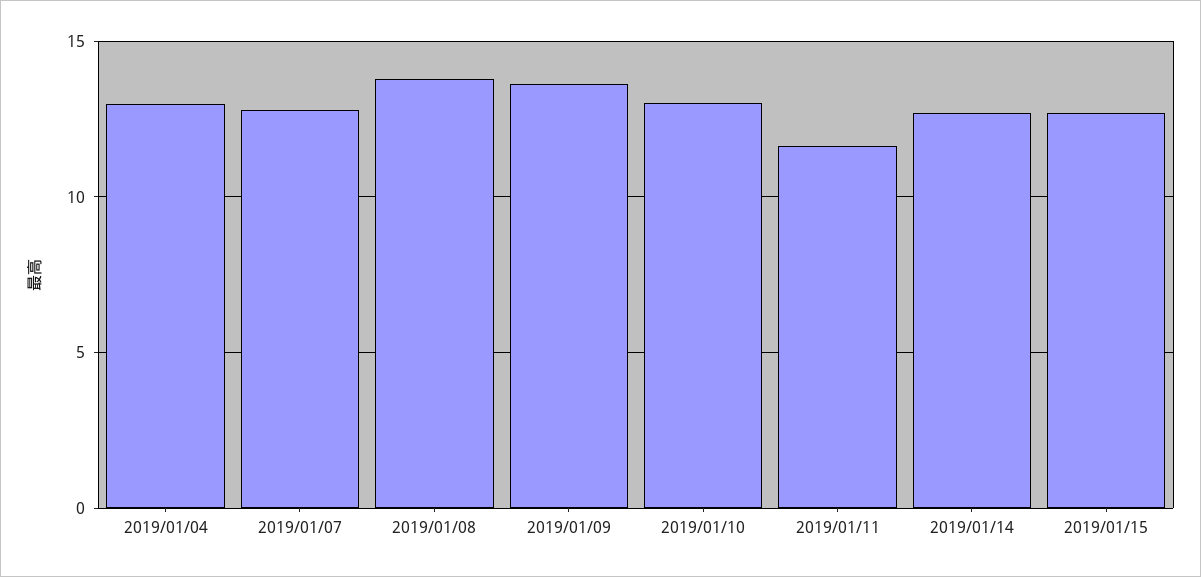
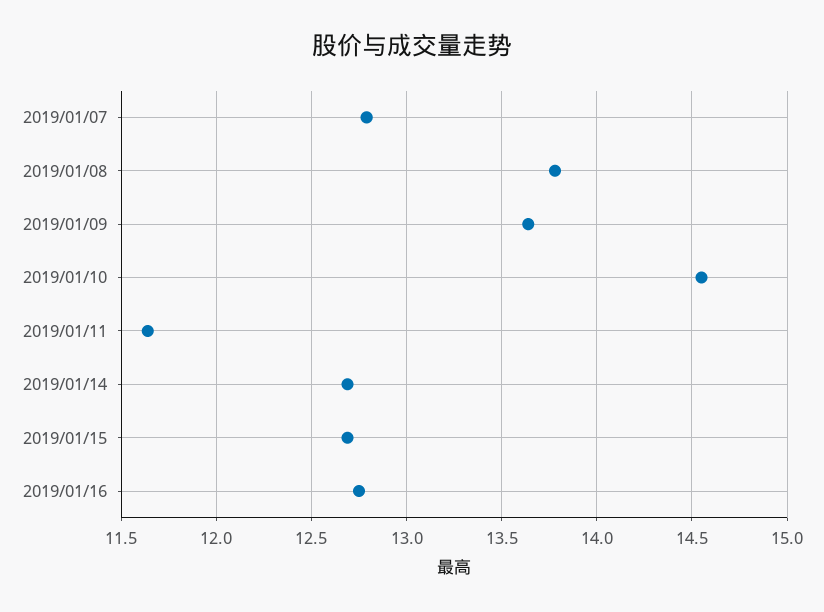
2019/01/04: 13 -> none
2019/01/10: 13 -> 14.55
2019/01/16: none -> 12.75

